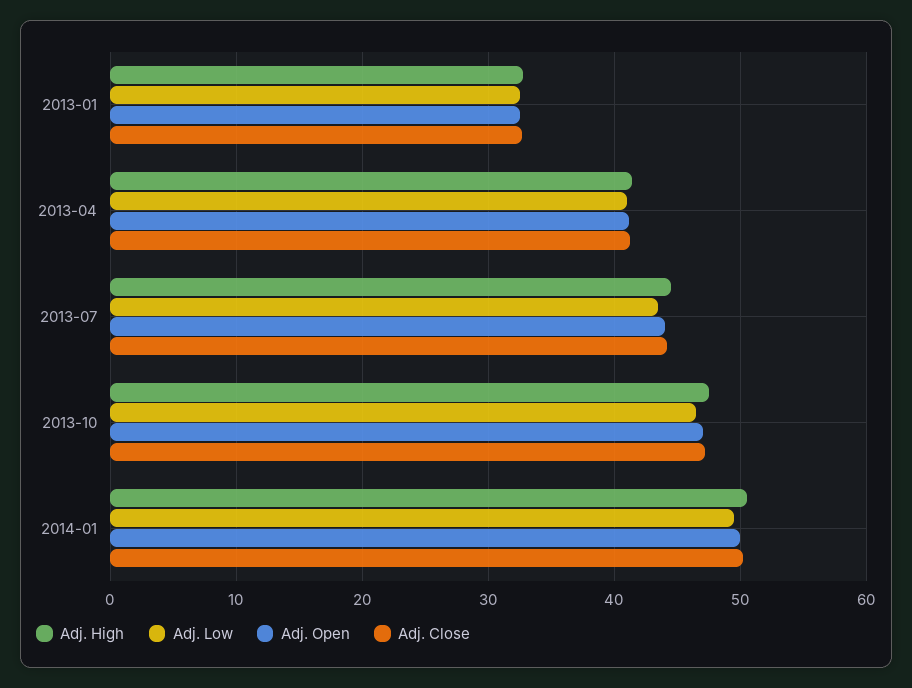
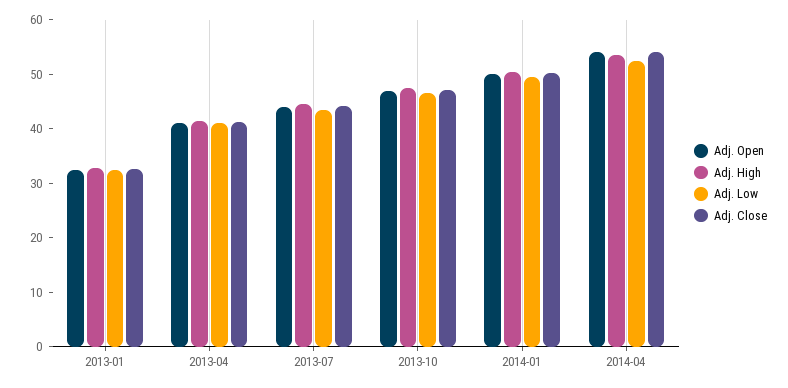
Adj. Open, 2014-04: none -> 54
Adj. High, 2014-04: none -> 54
Adj. Low, 2014-04: none -> 52
Adj. Close, 2014-04: none -> 54

